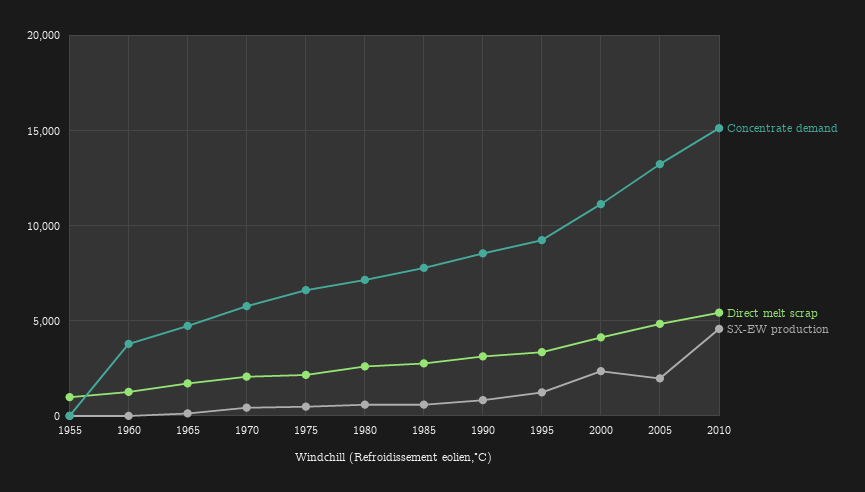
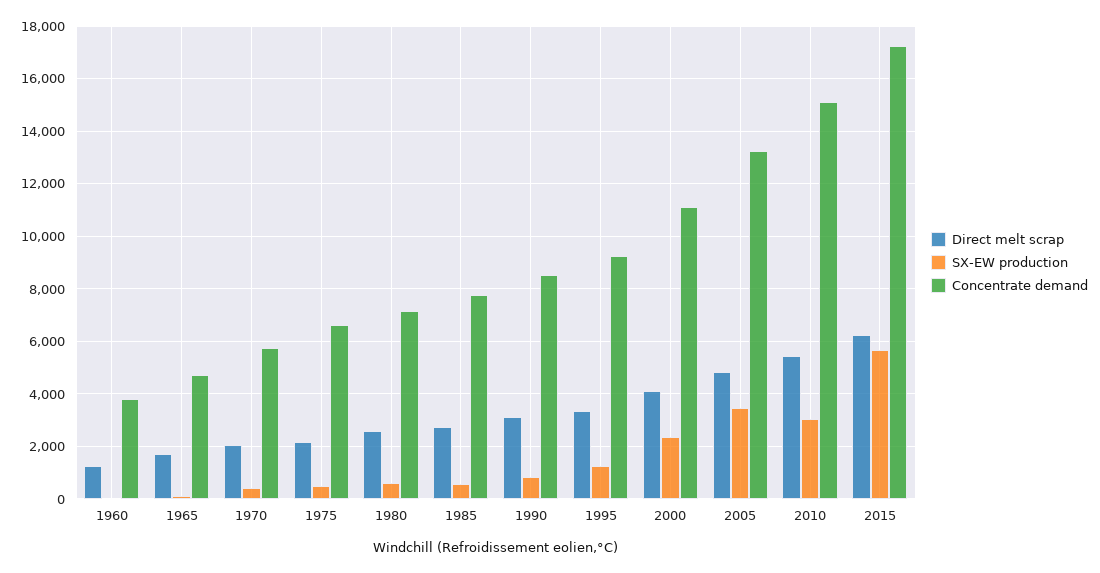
Concentrate demand, 1955: 0 -> none
Direct melt scrap, 1955: 1000 -> none
SX-EW production, 1955: 0 -> none
SX-EW production, 2005: 2000 -> 3500
SX-EW production, 2010: 4500 -> 3000
Direct melt scrap, 2015: none -> 6250
SX-EW production, 2015: none -> 5750
Concentrate demand, 2015: none -> 17250

